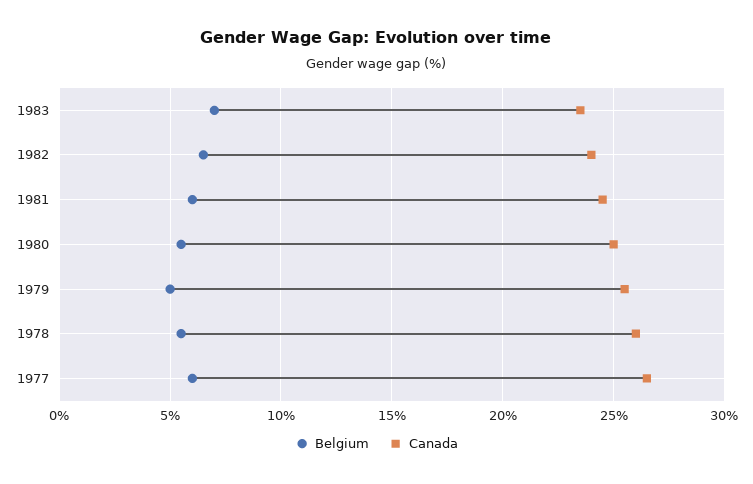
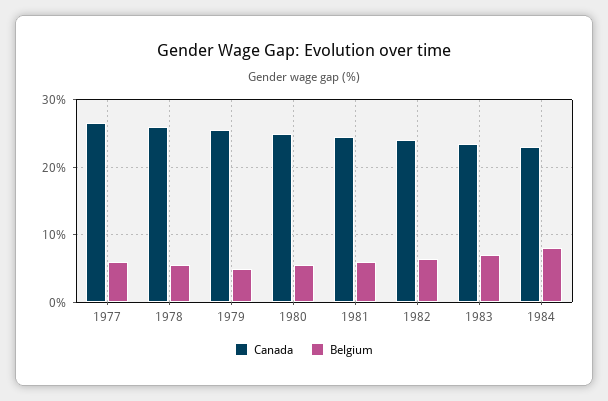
Canada, 1984: none -> 23
Belgium, 1984: none -> 8

